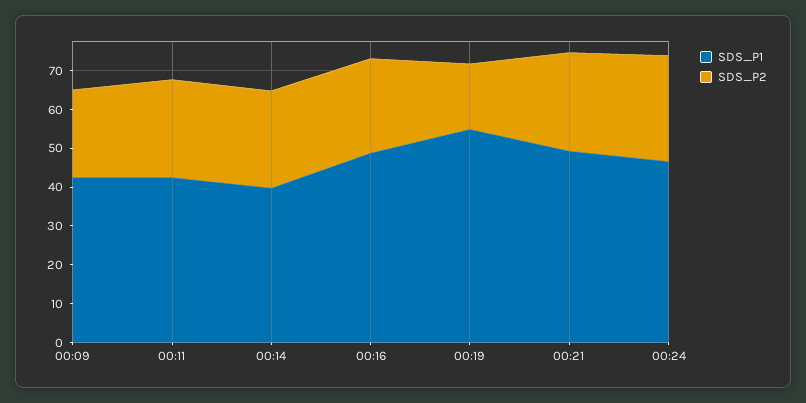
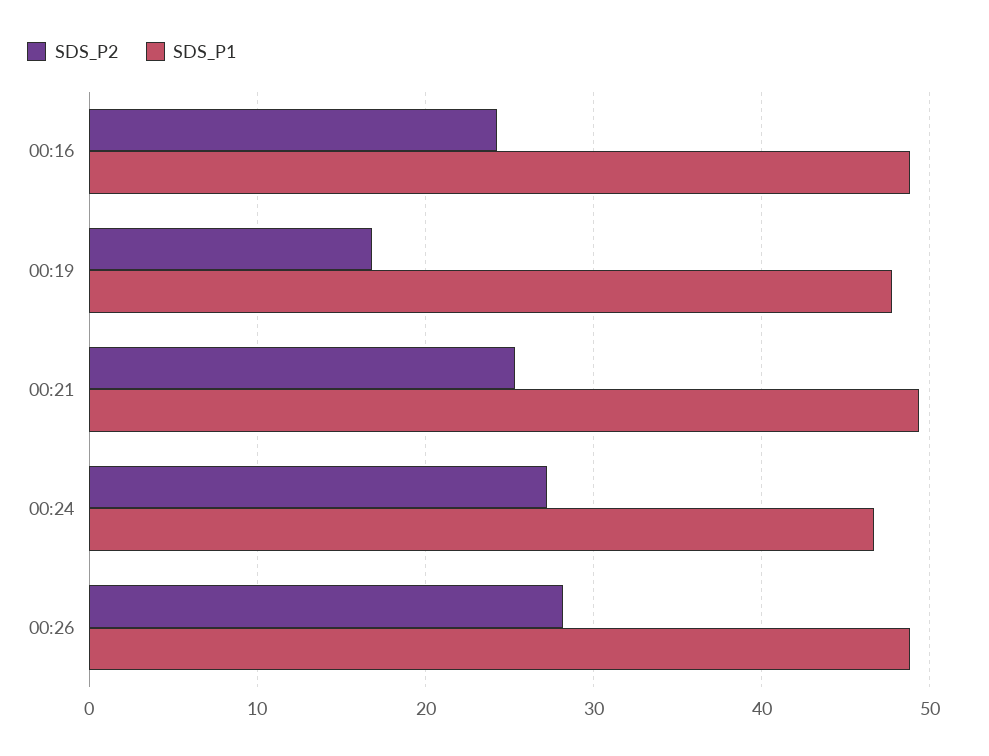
SDS_P1, 00:09: 42.5 -> none
SDS_P2, 00:09: 22.5 -> none
SDS_P1, 00:11: 42.5 -> none
SDS_P2, 00:11: 25 -> none
SDS_P1, 00:14: 40 -> none
SDS_P2, 00:14: 25 -> none
SDS_P1, 00:19: 55 -> 48
SDS_P2, 00:26: none -> 28
SDS_P1, 00:26: none -> 49

